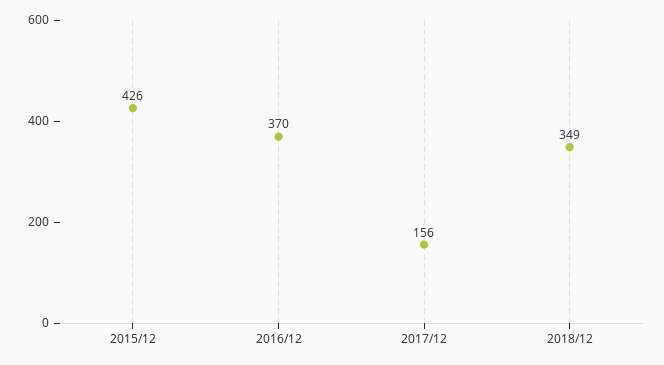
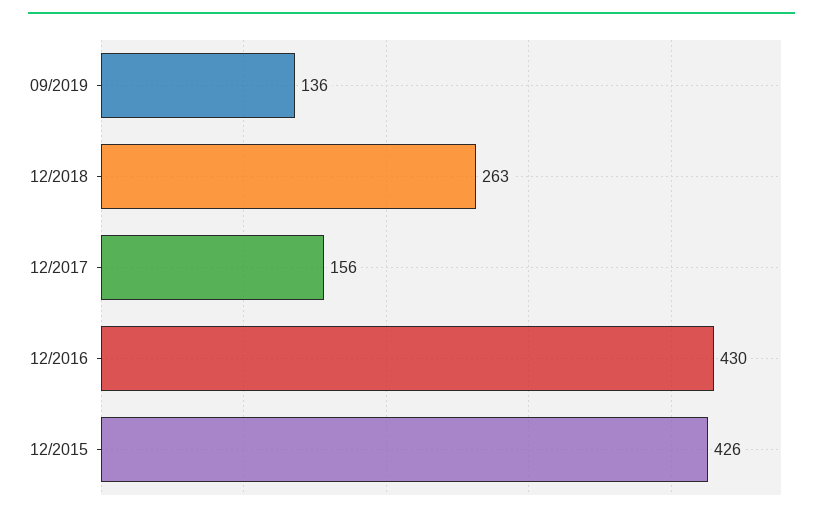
2016/12: 370 -> 430
2018/12: 349 -> 263
09/2019: none -> 136

